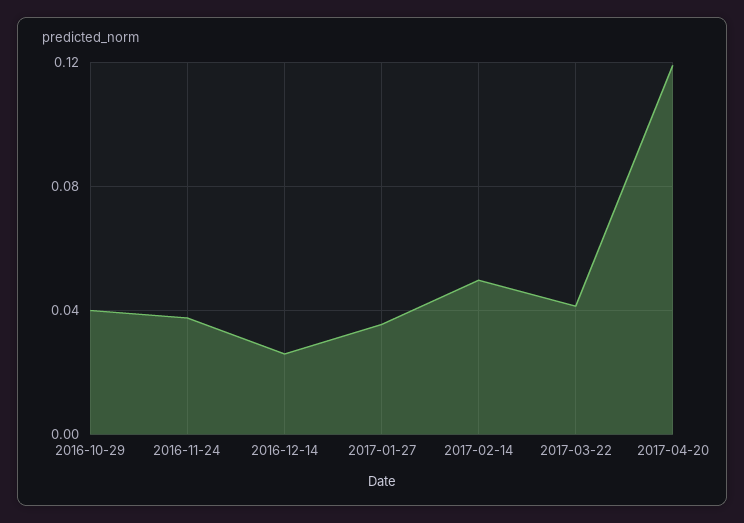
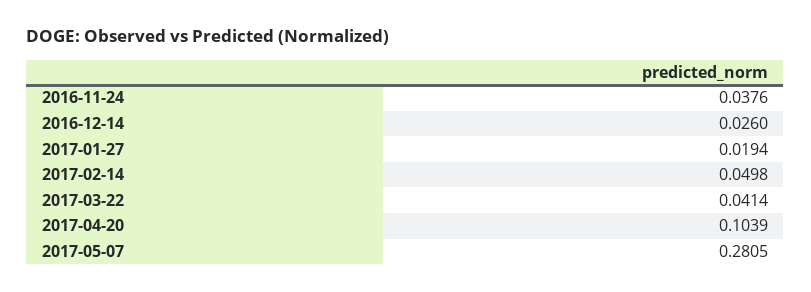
2016-10-29: 0.04 -> none
2017-01-27: 0.035 -> 0.0194
2017-04-20: 0.12 -> 0.1039
2017-05-07: none -> 0.2805

